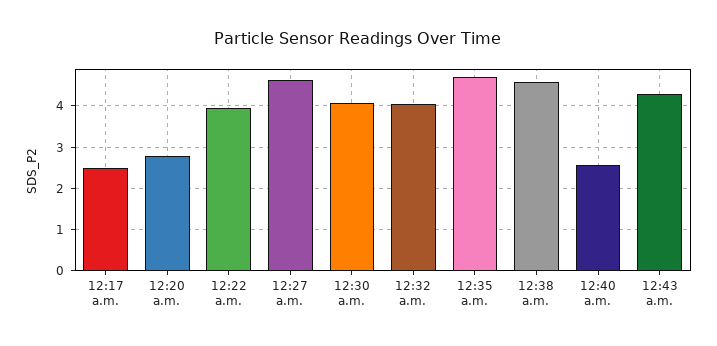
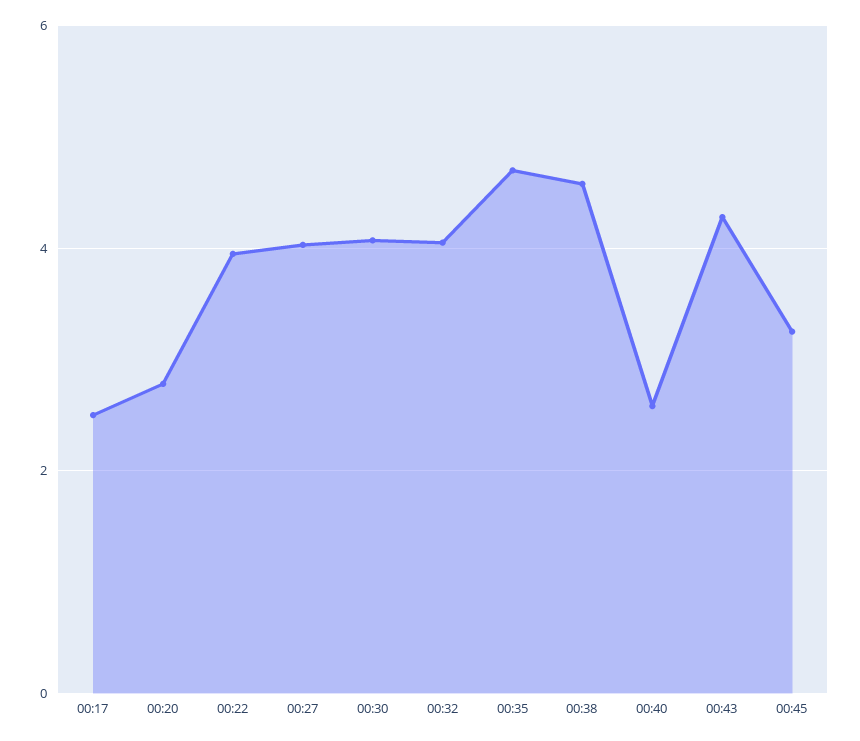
12:27 a.m.: 4.6 -> 4
00:45: none -> 3.2

